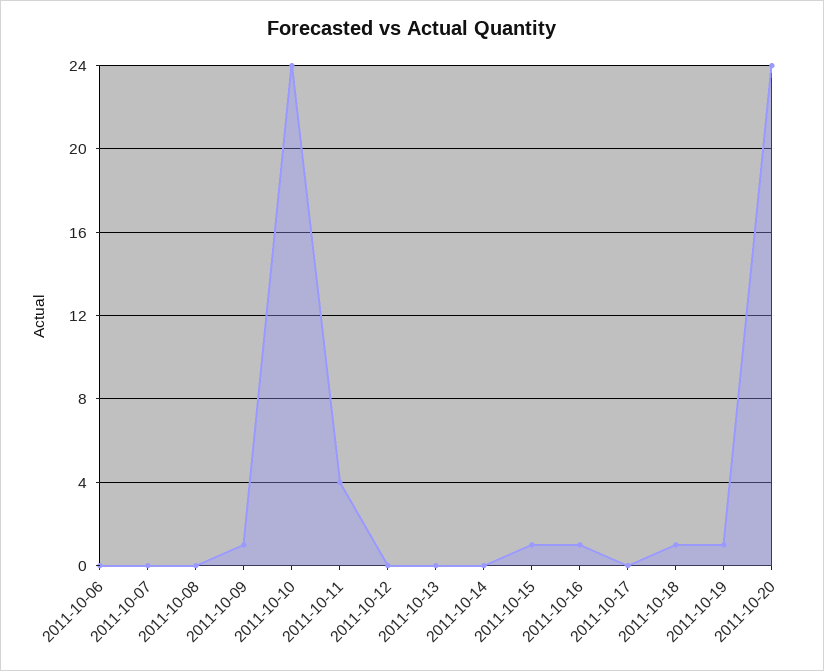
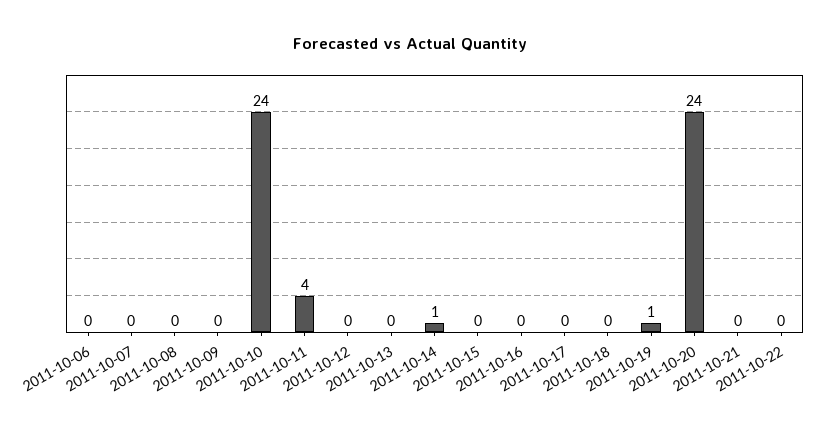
2011-10-09: 1 -> 0
2011-10-14: 0 -> 1
2011-10-15: 1 -> 0
2011-10-16: 1 -> 0
2011-10-18: 1 -> 0
2011-10-21: none -> 0
2011-10-22: none -> 0

